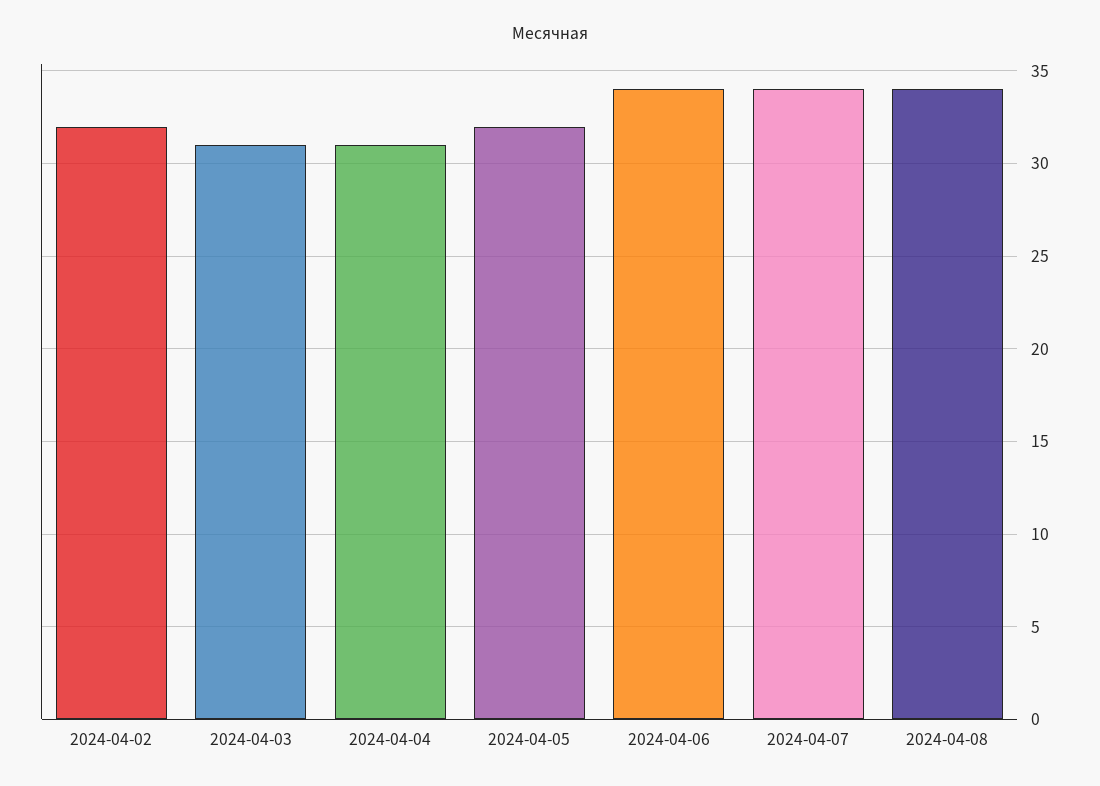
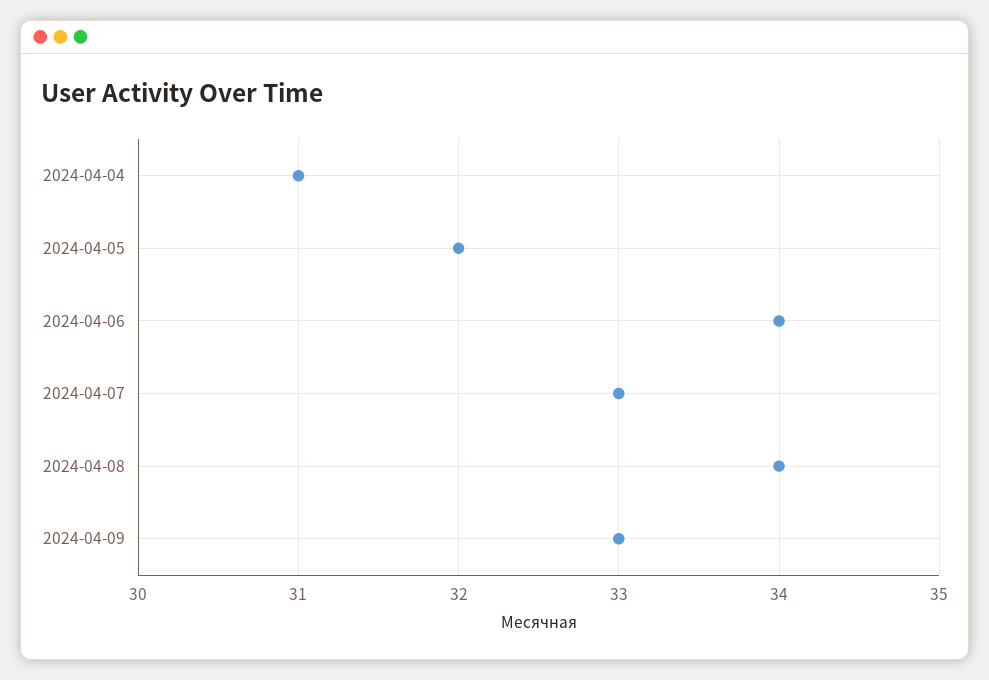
2024-04-02: 32 -> none
2024-04-03: 31 -> none
2024-04-07: 34 -> 33
2024-04-09: none -> 33

